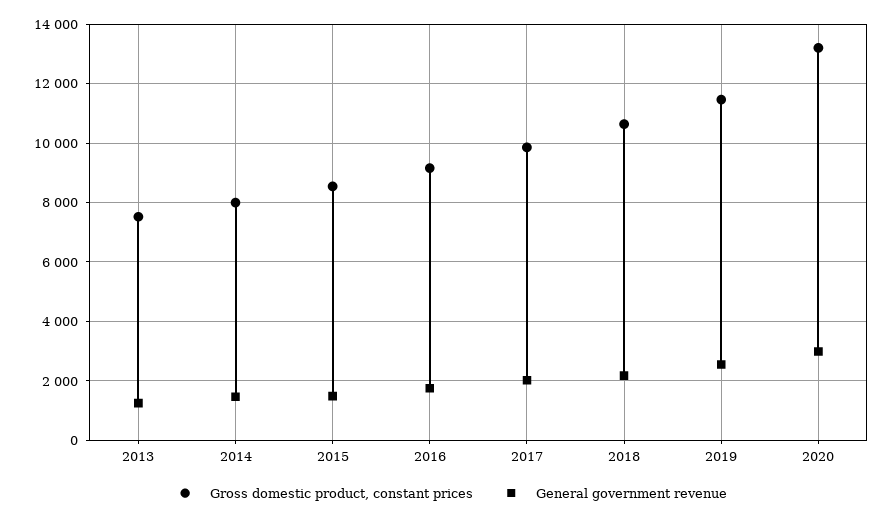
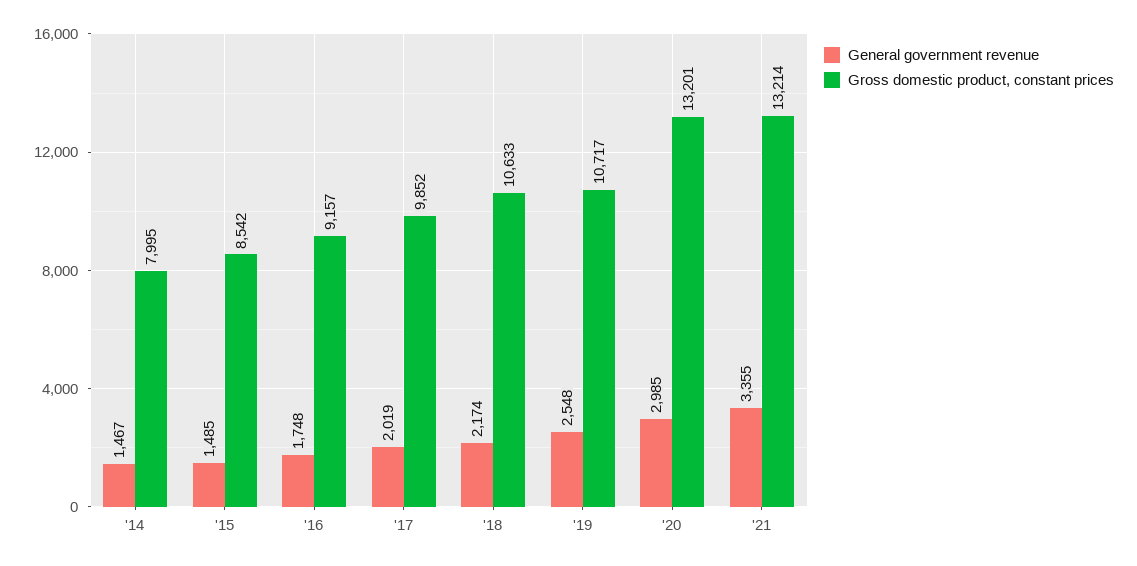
Gross domestic product, constant prices, 2013: 7500 -> none
General government revenue, 2013: 1250 -> none
Gross domestic product, constant prices, 2019: 11500 -> 10717
General government revenue, '21: none -> 3355
Gross domestic product, constant prices, '21: none -> 13214

